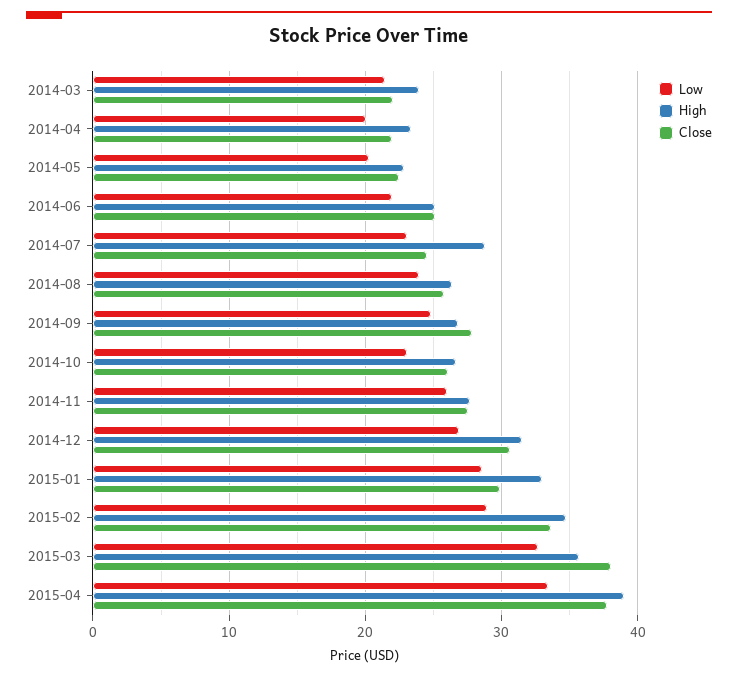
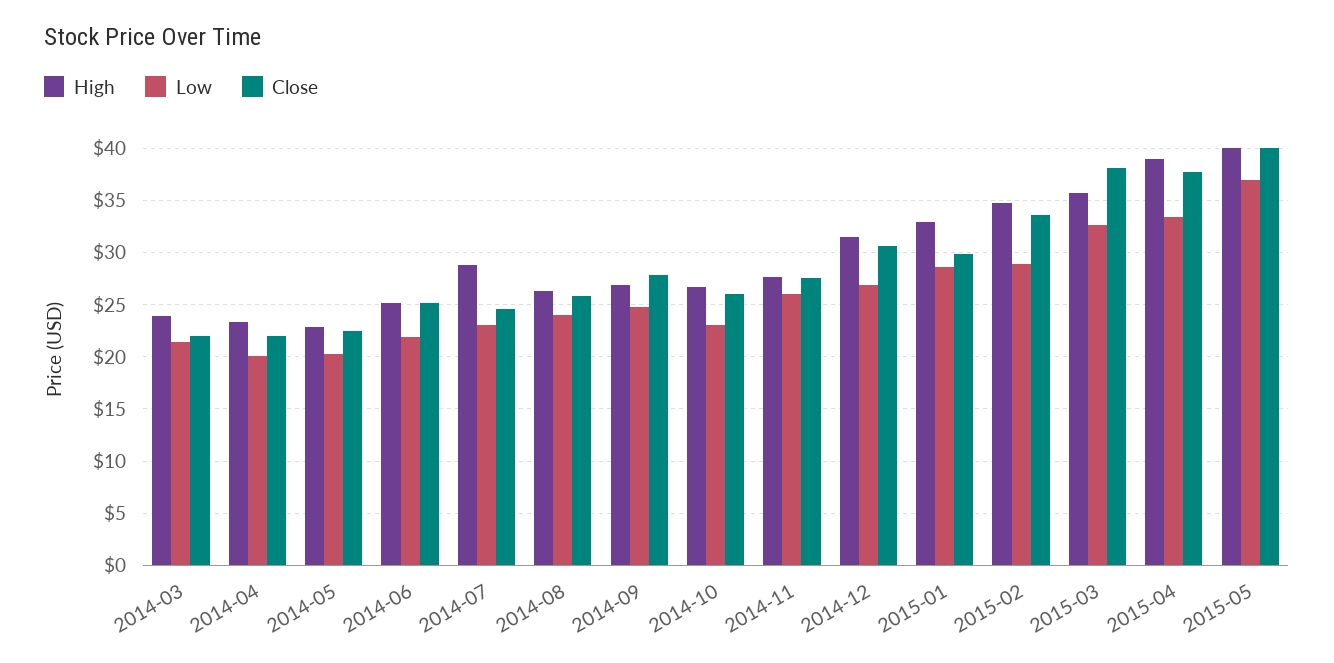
High, 2015-05: none -> 40
Low, 2015-05: none -> 37
Close, 2015-05: none -> 40

